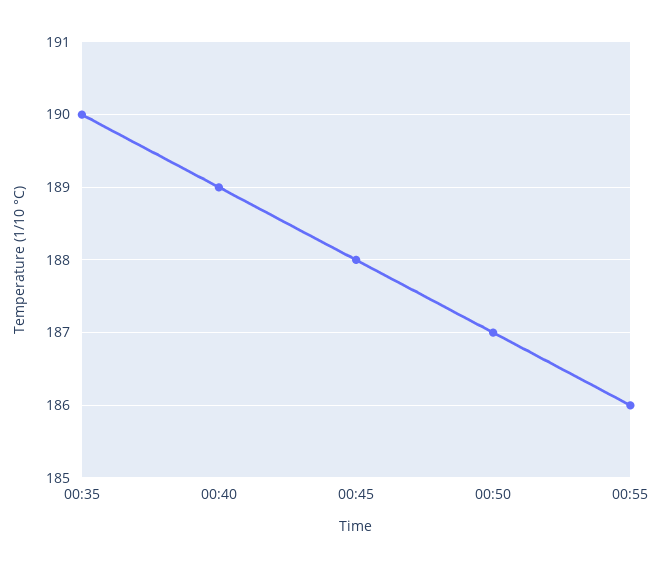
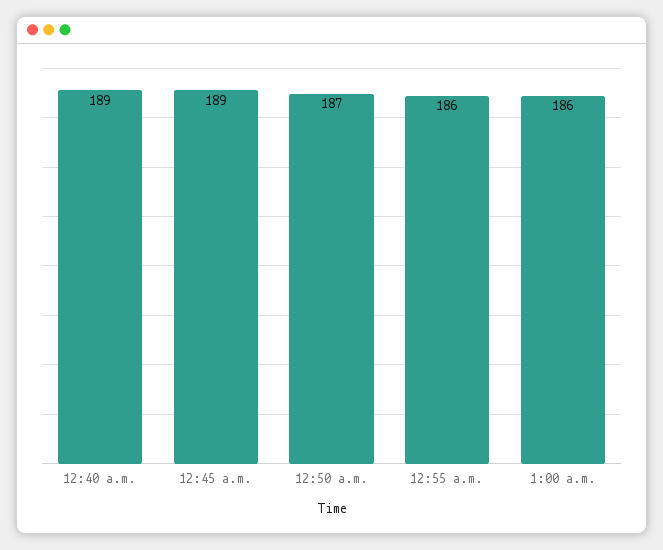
00:35: 190 -> none
00:45: 188 -> 189
1:00 a.m.: none -> 186

